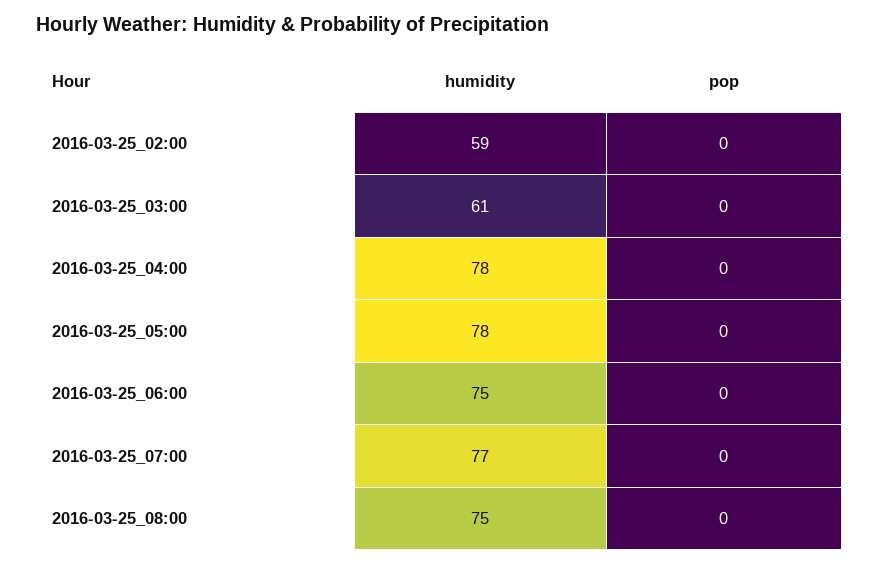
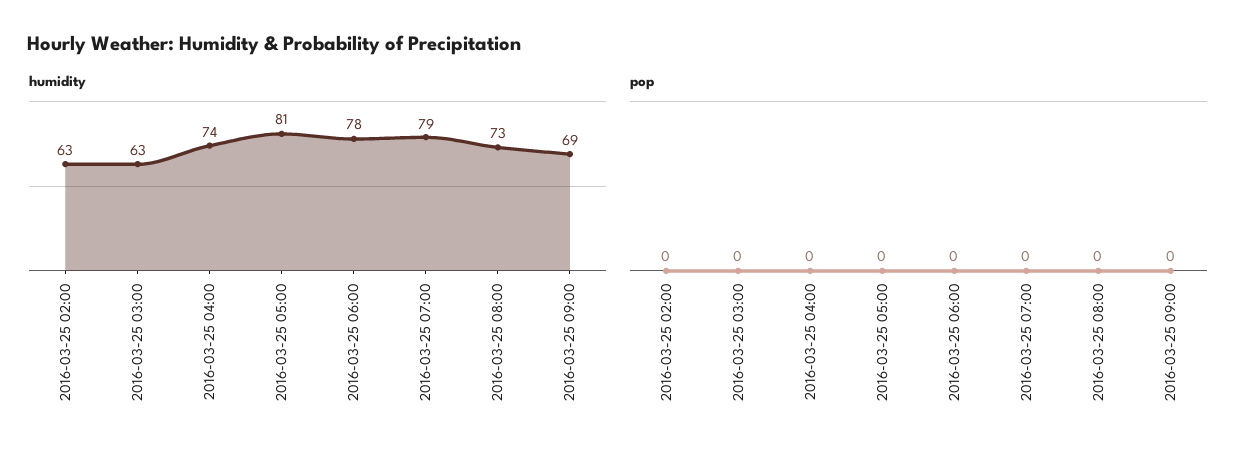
humidity, 2016-03-25_02:00: 59 -> 63
humidity, 2016-03-25_03:00: 61 -> 63
humidity, 2016-03-25_04:00: 78 -> 74
humidity, 2016-03-25_05:00: 78 -> 81
humidity, 2016-03-25_06:00: 75 -> 78
humidity, 2016-03-25_07:00: 77 -> 79
humidity, 2016-03-25_08:00: 75 -> 73
humidity, 2016-03-25 09:00: none -> 69
pop, 2016-03-25 09:00: none -> 0

